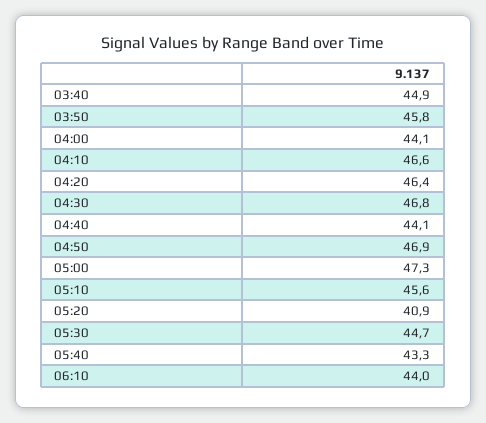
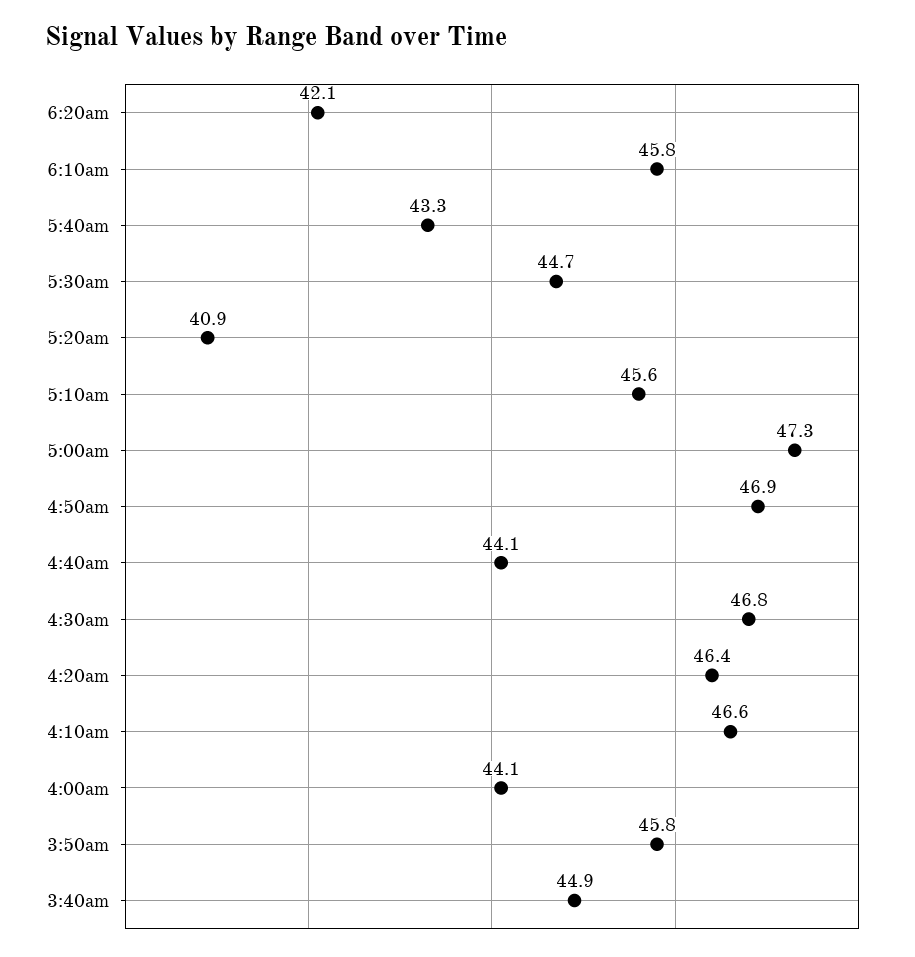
06:10: 44 -> 45.8
6:20am: none -> 42.1

